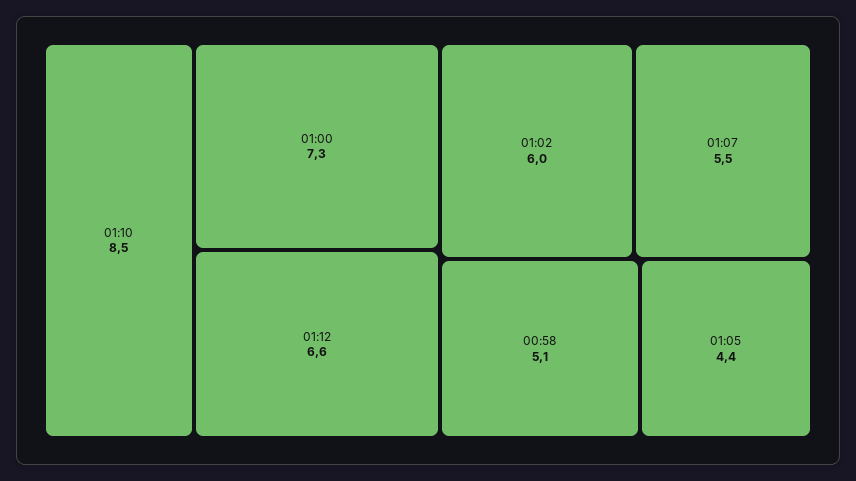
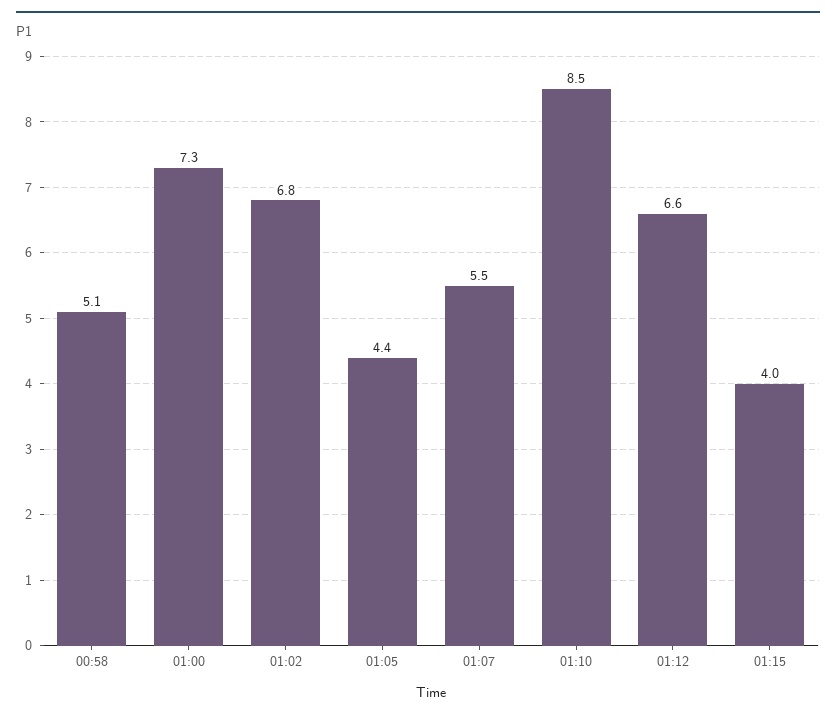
01:02: 6 -> 6.8
01:15: none -> 4

